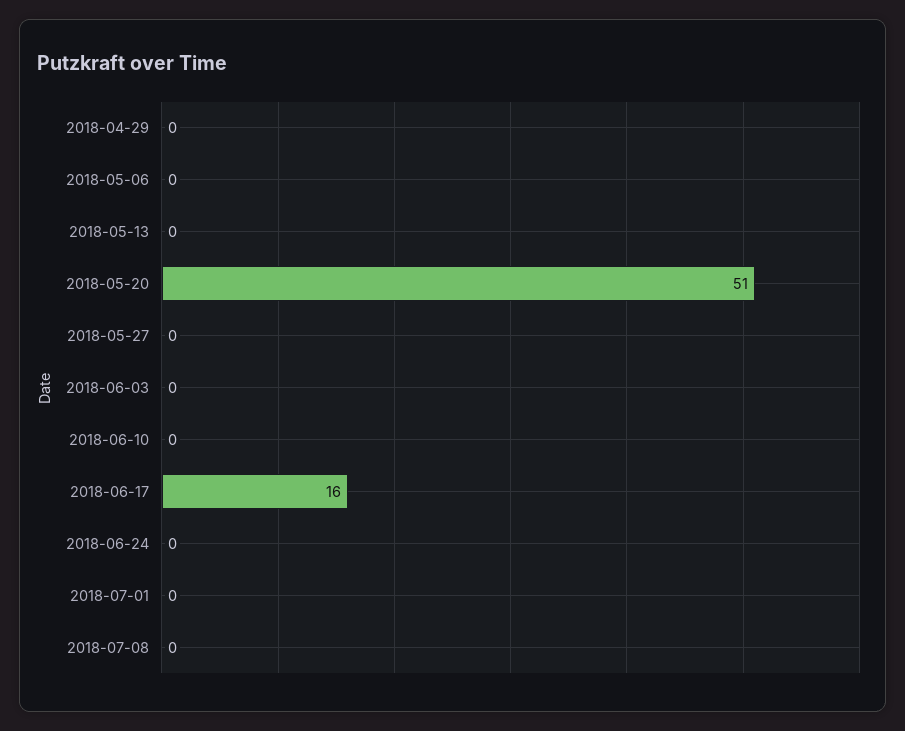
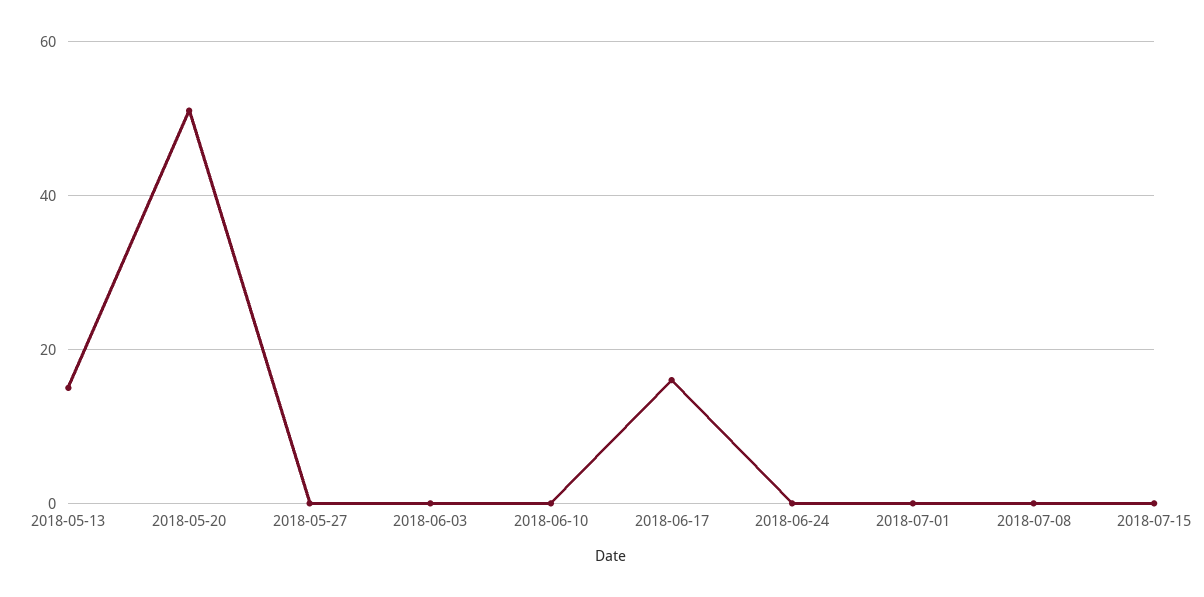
2018-04-29: 0 -> none
2018-05-06: 0 -> none
2018-05-13: 0 -> 15
2018-07-15: none -> 0

